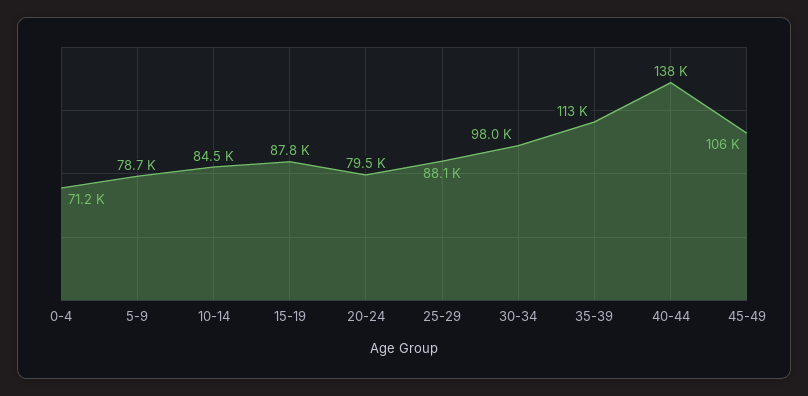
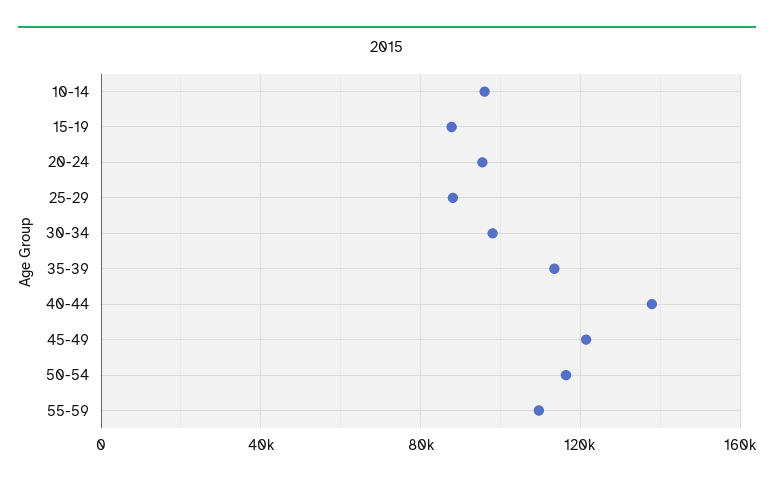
0-4: 71200 -> none
5-9: 78700 -> none
10-14: 84500 -> 95000
20-24: 79500 -> 95000
45-49: 106000 -> 120000
50-54: none -> 115000
55-59: none -> 110000

